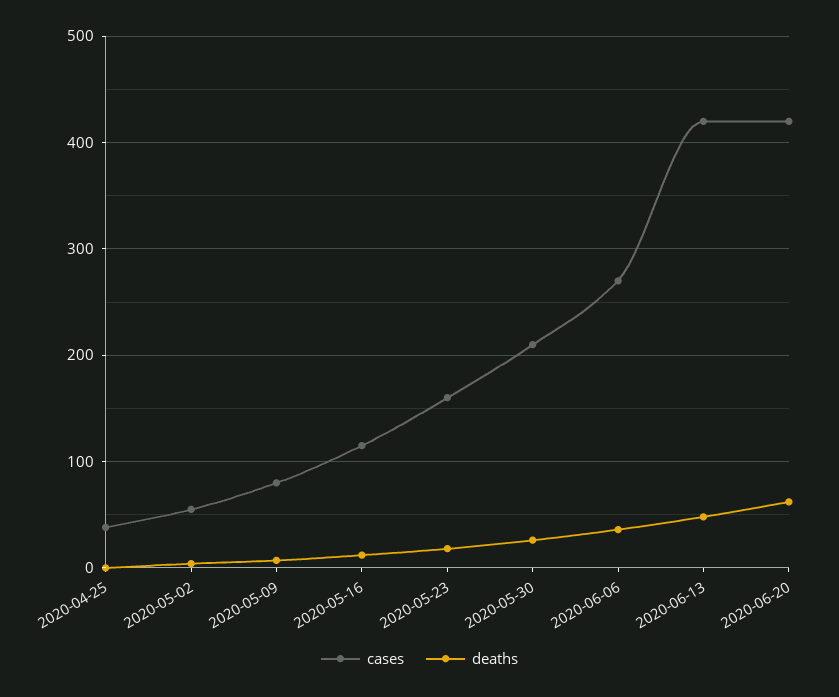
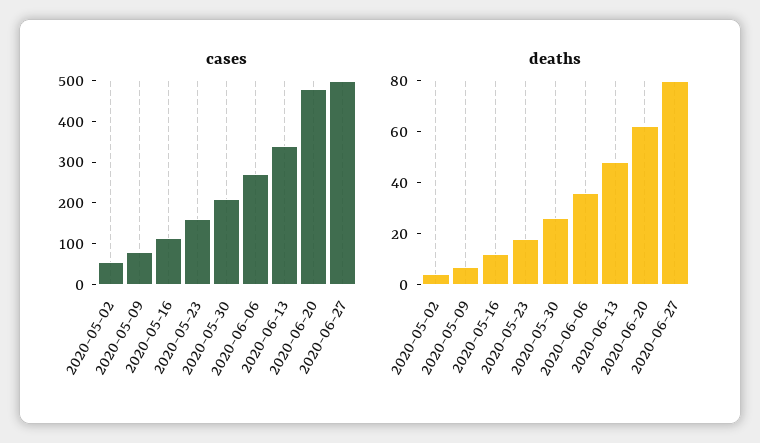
cases, 2020-04-25: 40 -> none
deaths, 2020-04-25: 0 -> none
cases, 2020-06-13: 420 -> 340
cases, 2020-06-20: 420 -> 480
cases, 2020-06-27: none -> 500
deaths, 2020-06-27: none -> 80

